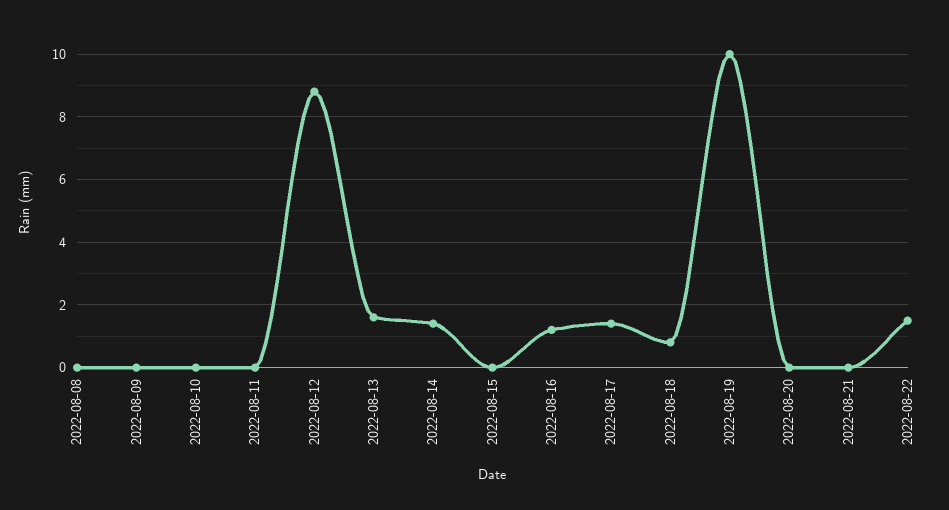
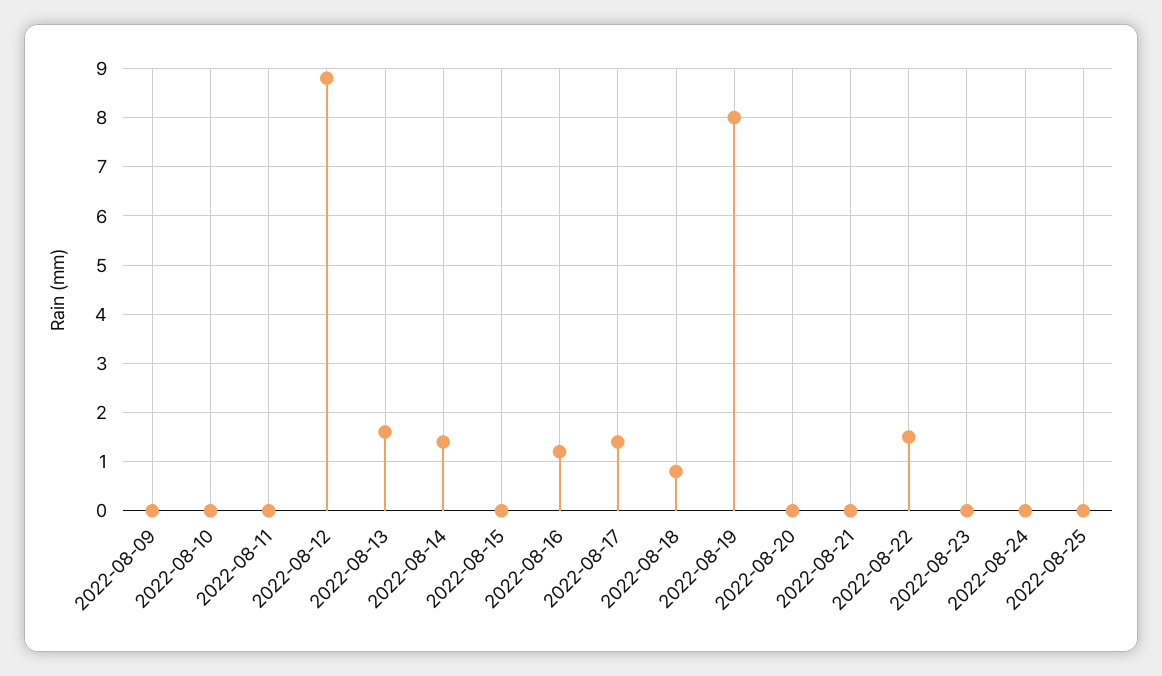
2022-08-08: 0 -> none
2022-08-19: 10 -> 8
2022-08-23: none -> 0
2022-08-24: none -> 0
2022-08-25: none -> 0

